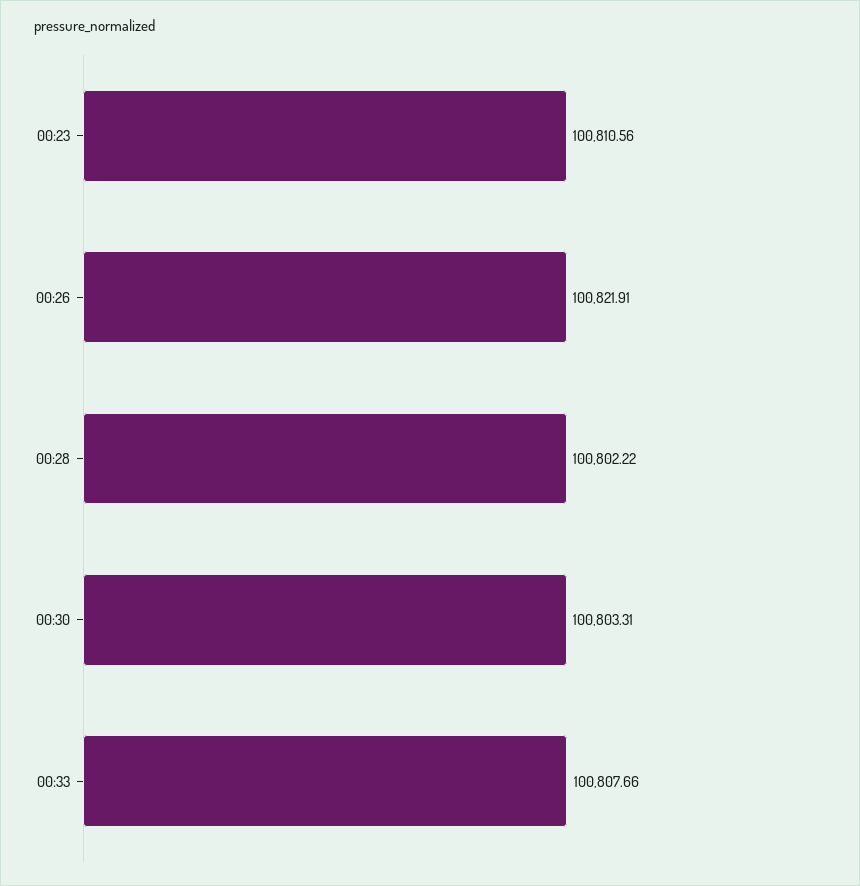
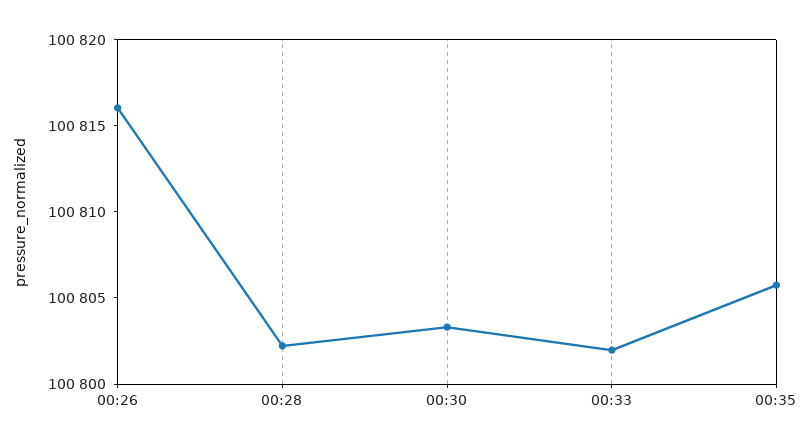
00:23: 100810.56 -> none
00:26: 100821.91 -> 100816
00:33: 100807.66 -> 100802
00:35: none -> 100806

